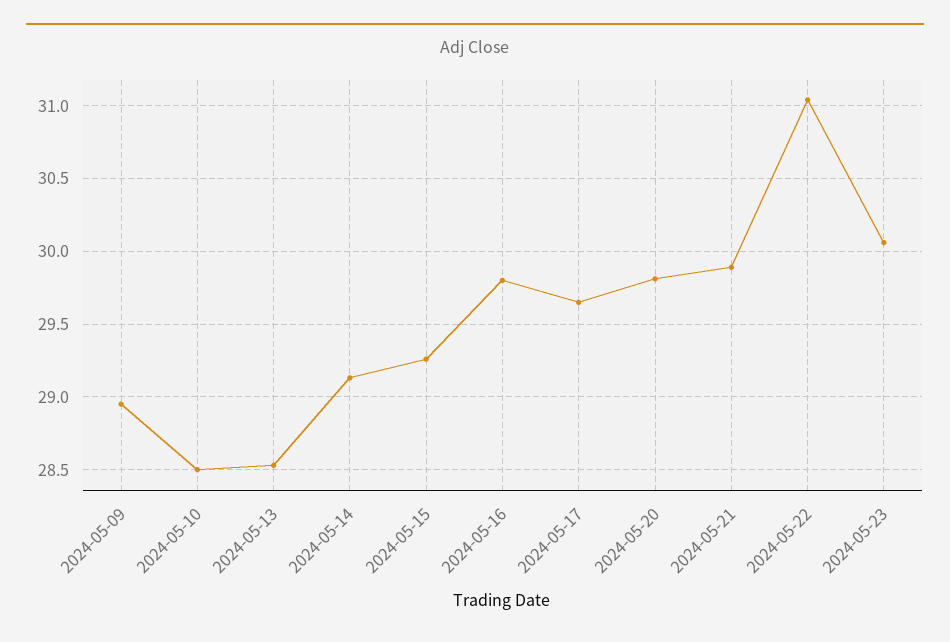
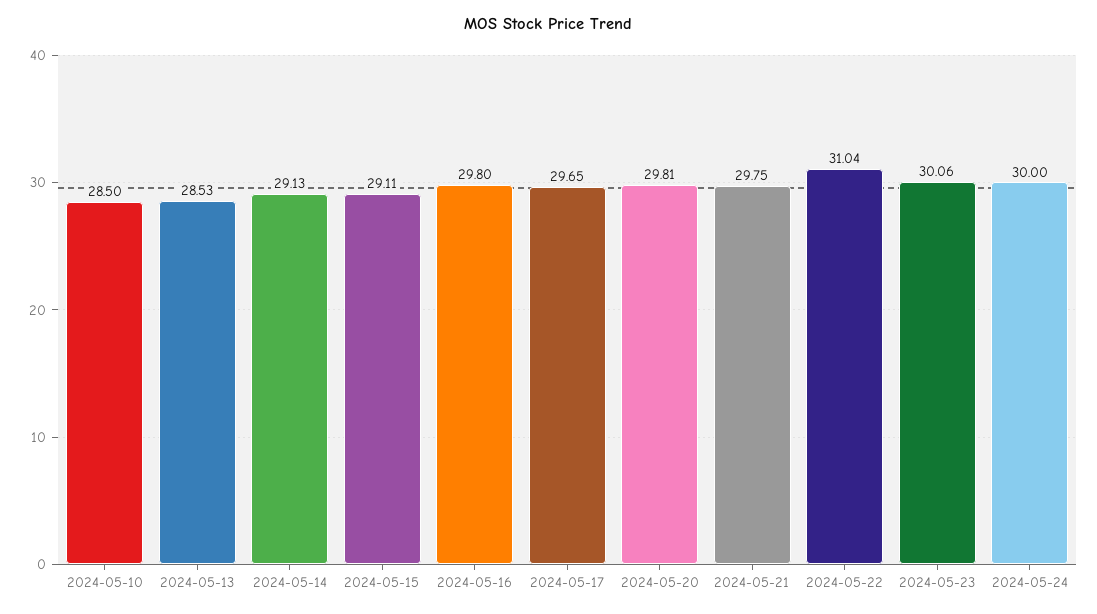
2024-05-09: 28.95 -> none
2024-05-15: 29.25 -> 29.11
2024-05-21: 29.9 -> 29.75
2024-05-24: none -> 30

